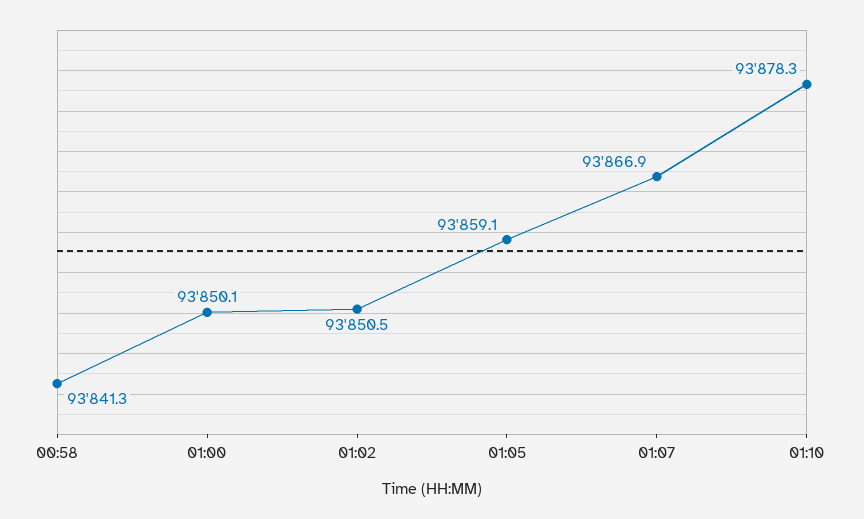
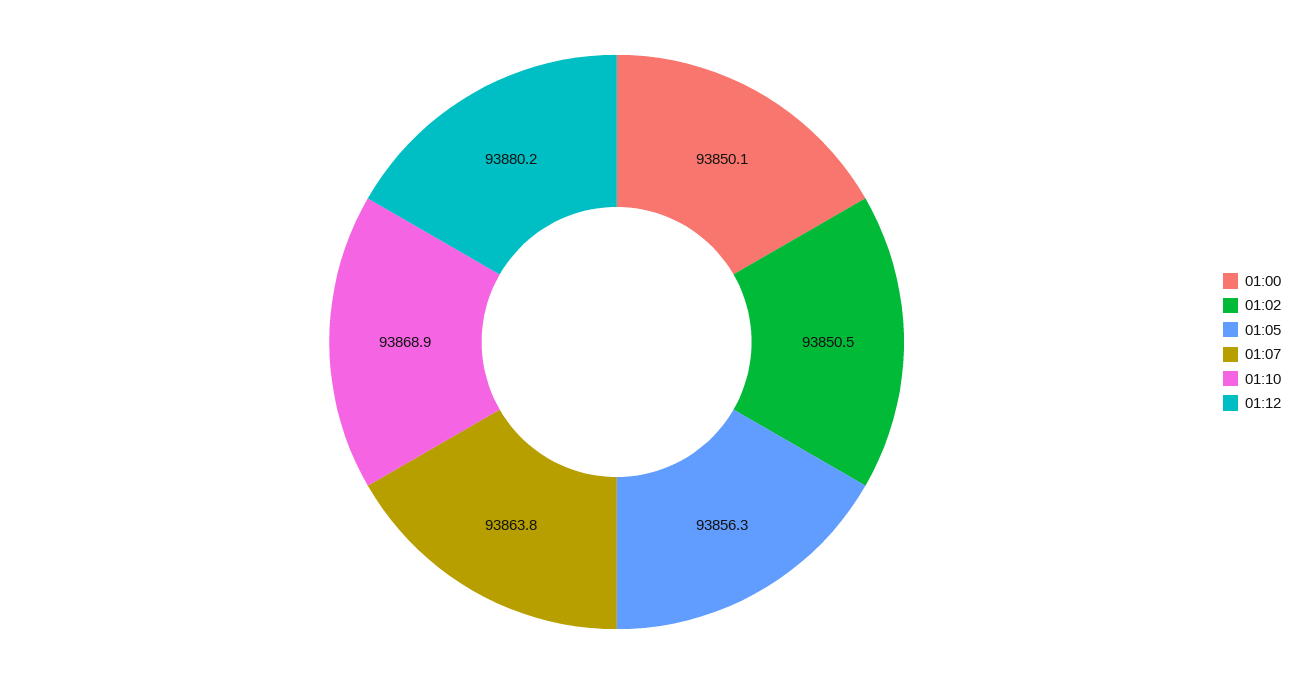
00:58: 93841.3 -> none
01:05: 93859.1 -> 93856.3
01:07: 93866.9 -> 93863.8
01:10: 93878.3 -> 93868.9
01:12: none -> 93880.2

